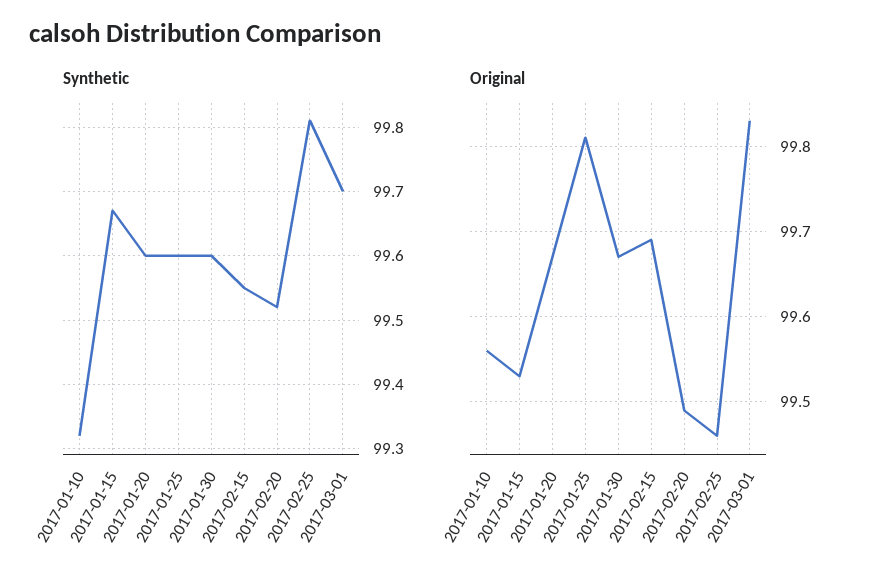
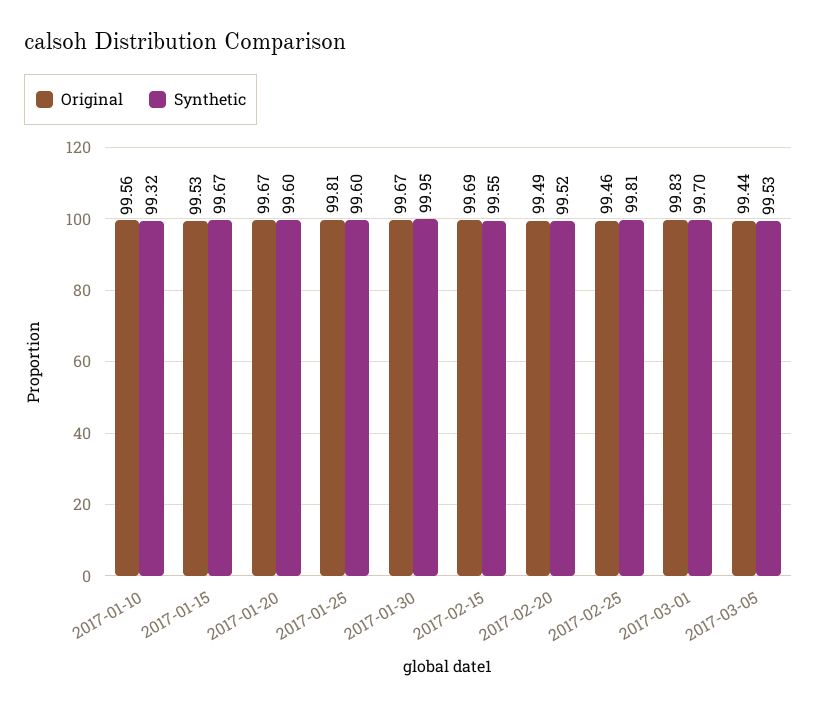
Synthetic, 2017-01-30: 99.6 -> 99.95
Original, 2017-03-05: none -> 99.44
Synthetic, 2017-03-05: none -> 99.53

